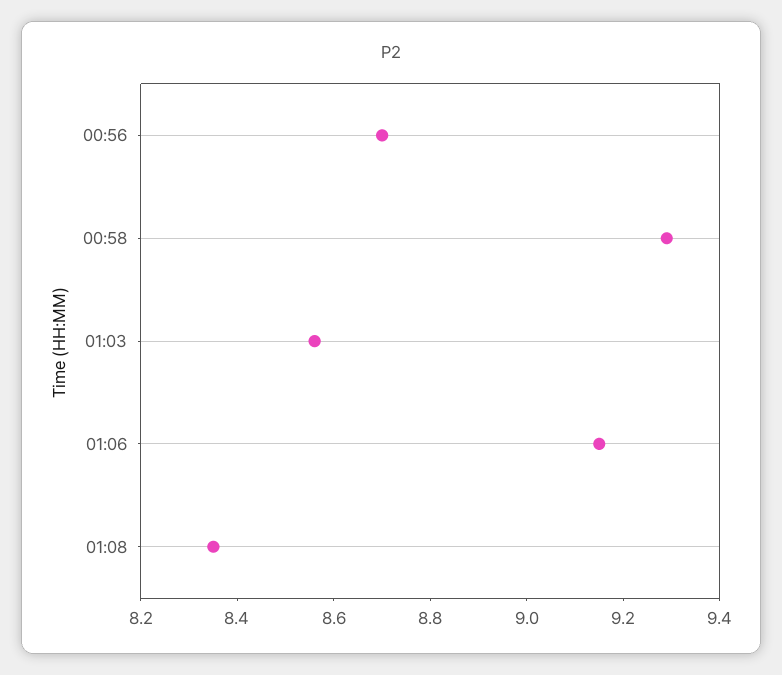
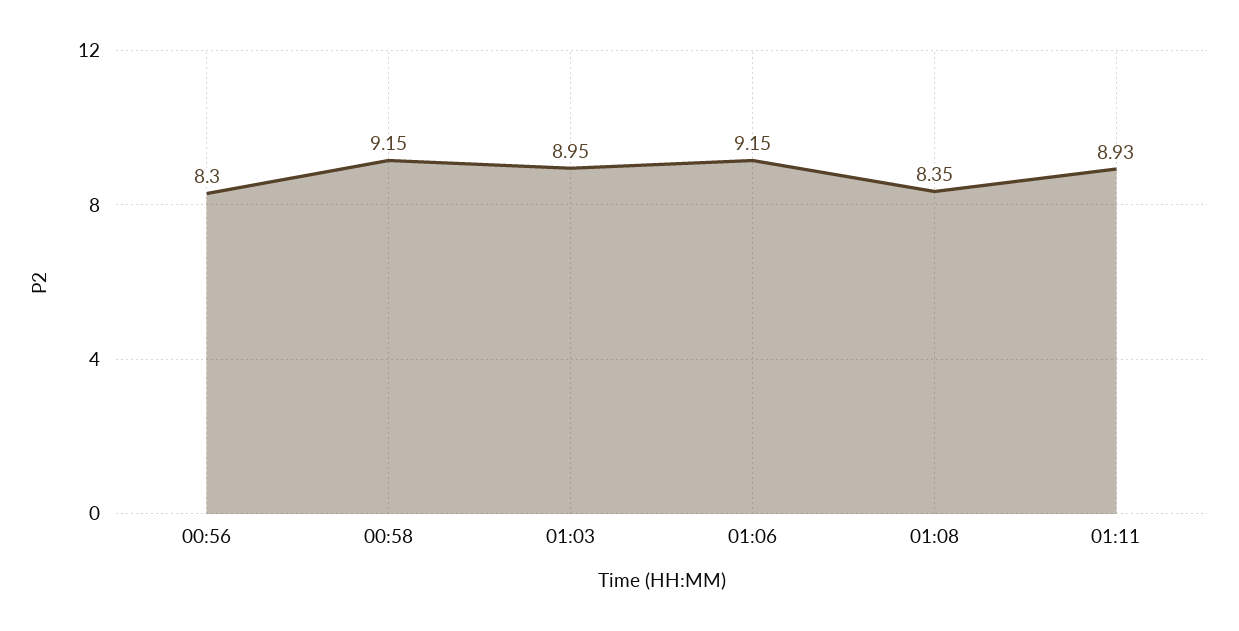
00:56: 8.7 -> 8.3
00:58: 9.3 -> 9.15
01:03: 8.55 -> 8.95
01:11: none -> 8.93

